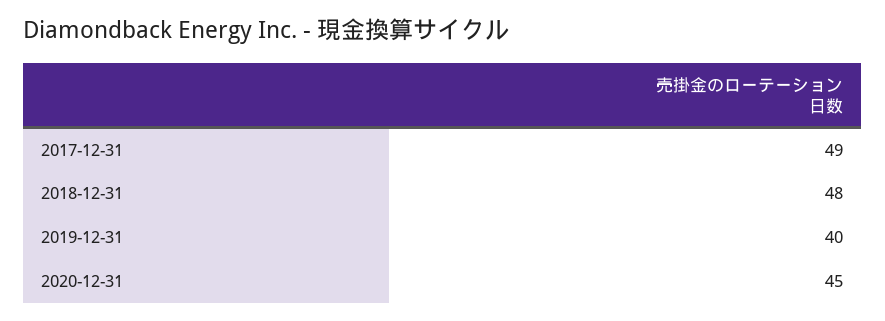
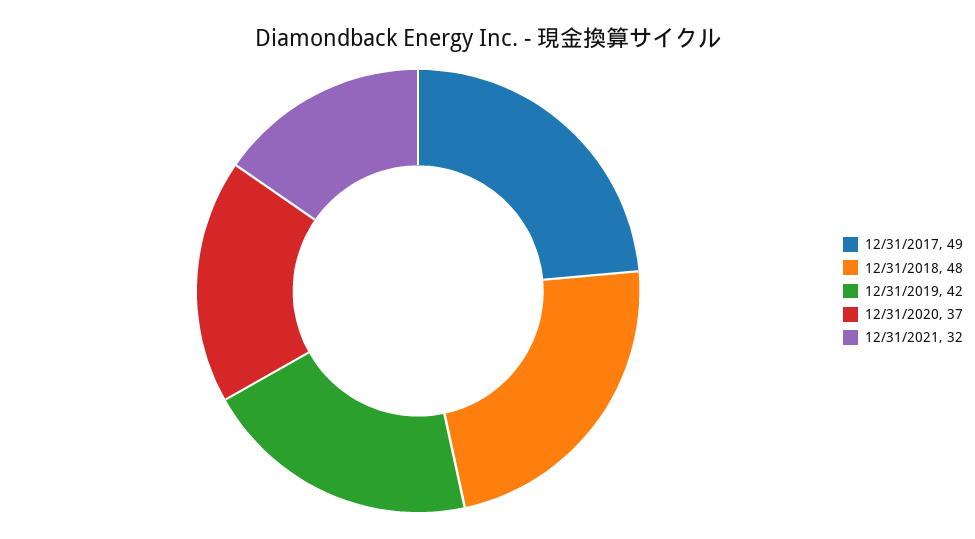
2019-12-31: 40 -> 42
2020-12-31: 45 -> 37
12/31/2021: none -> 32

